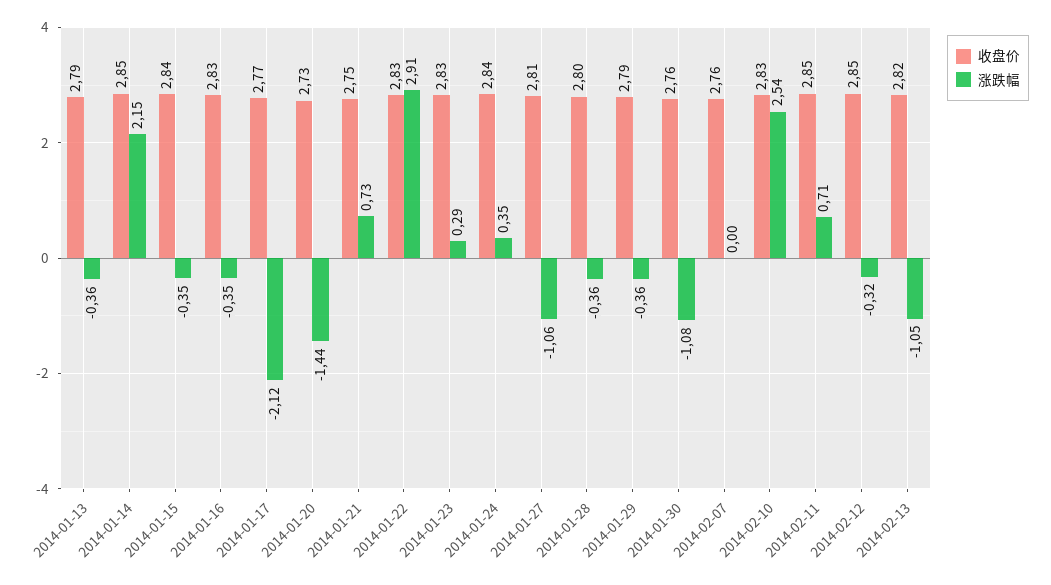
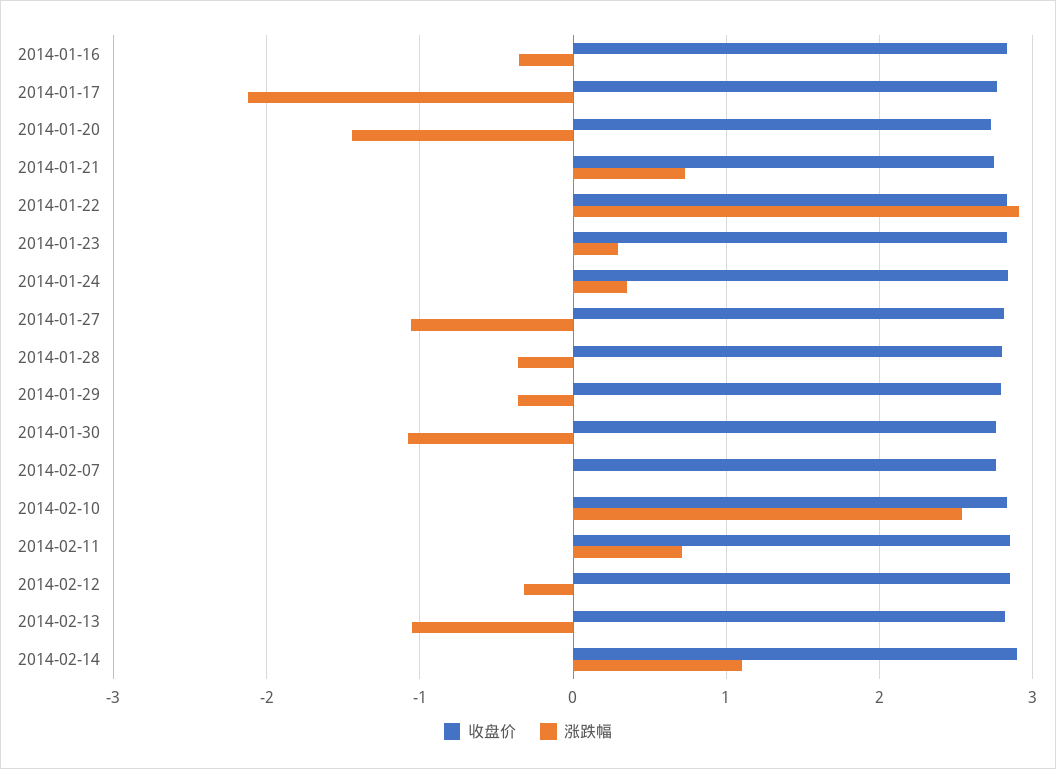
收盘价, 2014-01-13: 2.79 -> none
涨跌幅, 2014-01-13: -0.36 -> none
收盘价, 2014-01-14: 2.85 -> none
涨跌幅, 2014-01-14: 2.15 -> none
收盘价, 2014-01-15: 2.84 -> none
涨跌幅, 2014-01-15: -0.35 -> none
收盘价, 2014-02-14: none -> 2.9
涨跌幅, 2014-02-14: none -> 1.1

